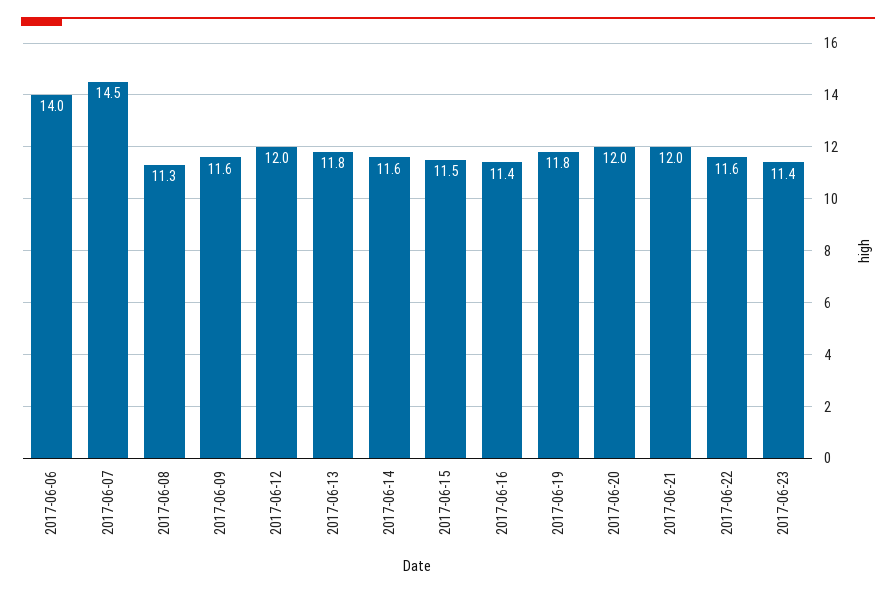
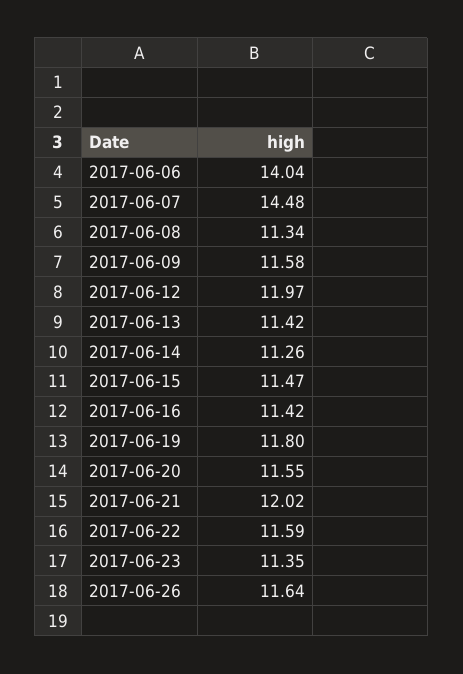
2017-06-13: 11.8 -> 11.42
2017-06-14: 11.6 -> 11.26
2017-06-20: 12 -> 11.55
2017-06-26: none -> 11.64

